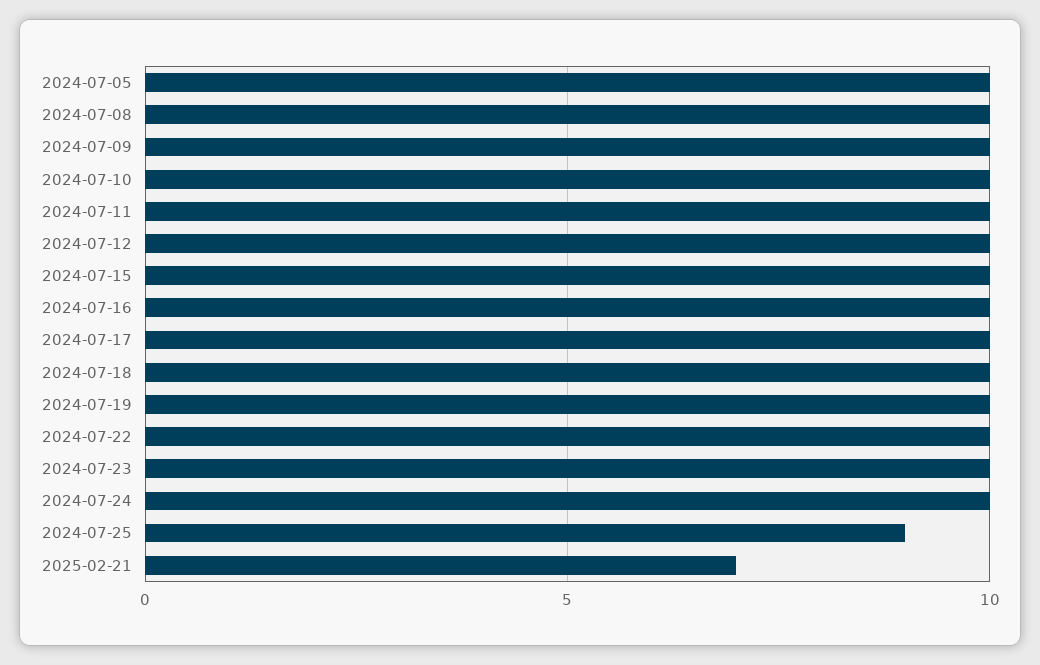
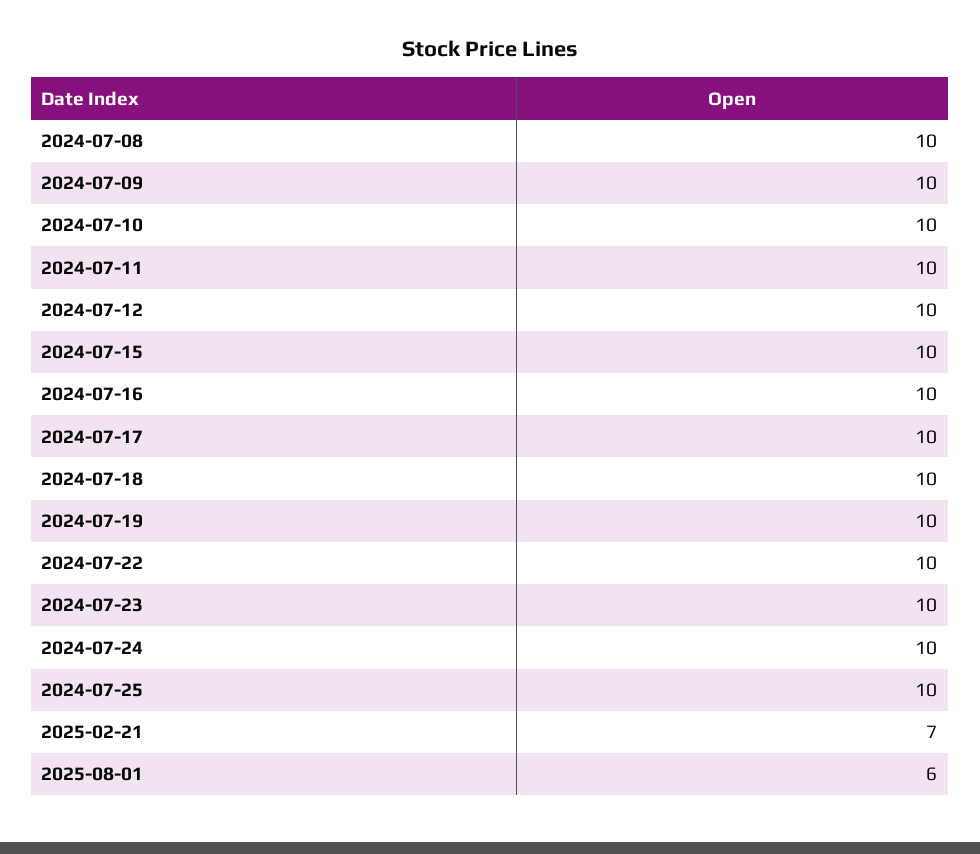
2024-07-05: 10 -> none
2024-07-25: 9 -> 10
2025-08-01: none -> 6

